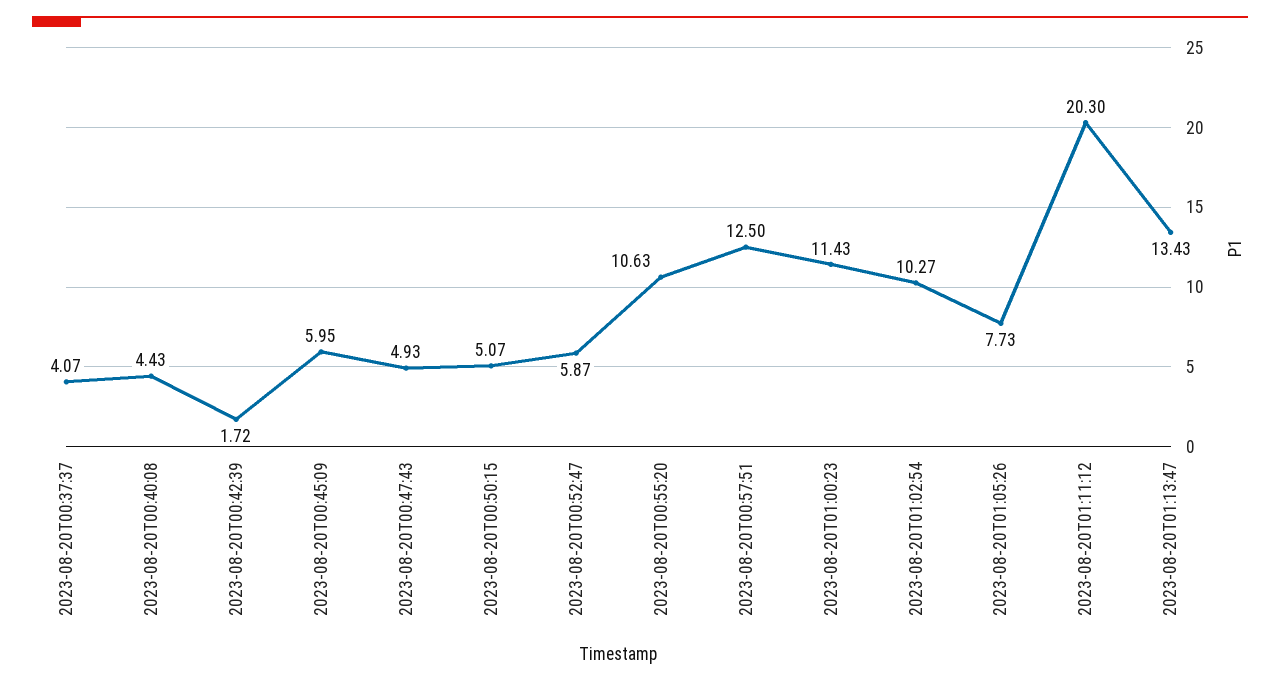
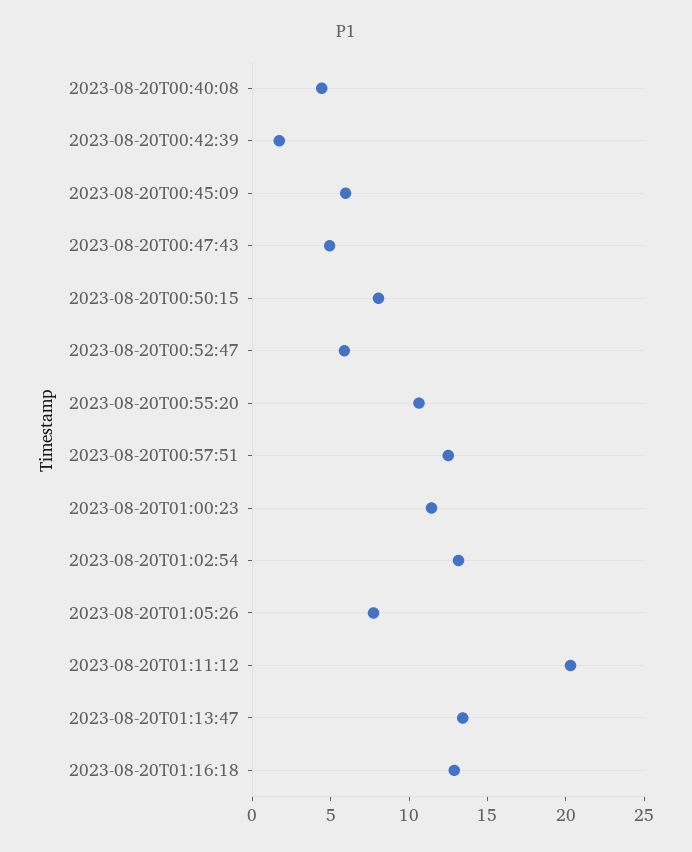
2023-08-20T00:37:37: 4.07 -> none
2023-08-20T00:50:15: 5.07 -> 8
2023-08-20T01:02:54: 10.27 -> 13
2023-08-20T01:16:18: none -> 13

